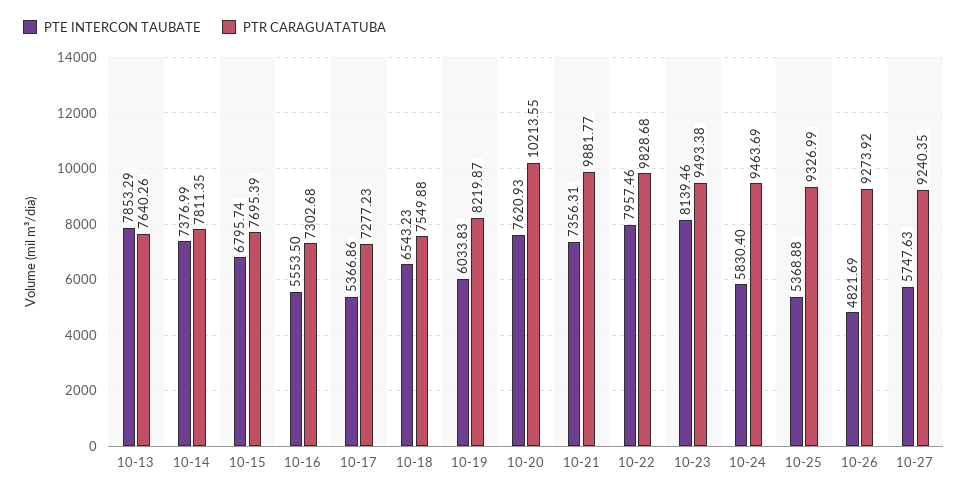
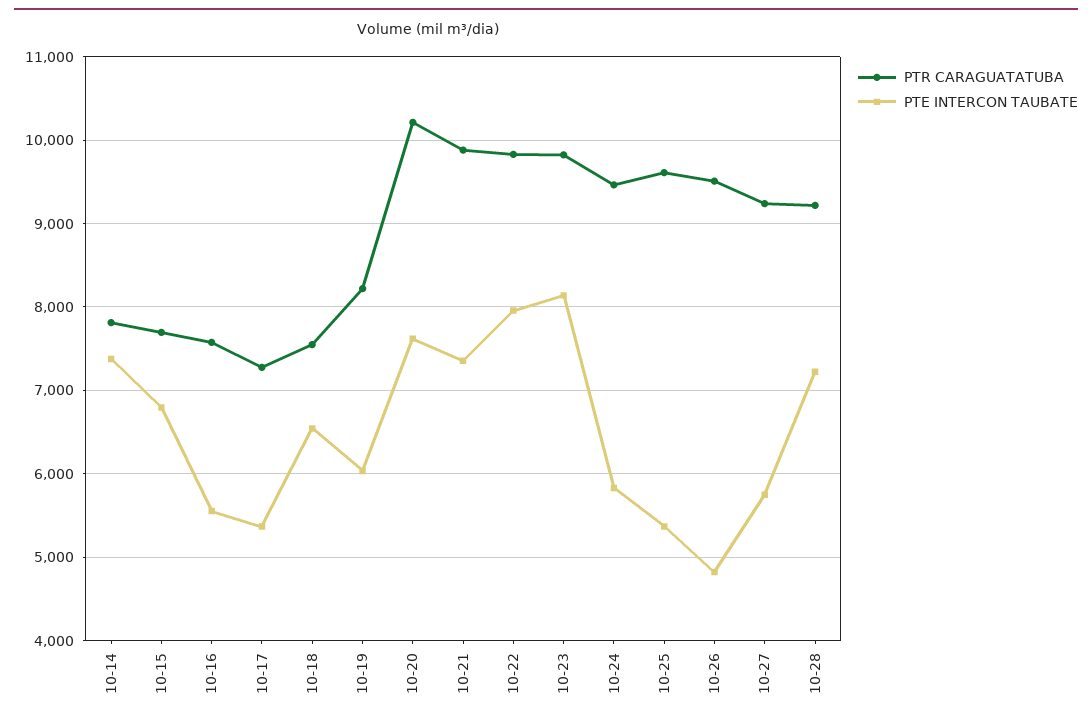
PTE INTERCON TAUBATE, 10-13: 7853.29 -> none
PTR CARAGUATATUBA, 10-13: 7640.26 -> none
PTR CARAGUATATUBA, 10-16: 7302.68 -> 7600
PTR CARAGUATATUBA, 10-23: 9493.38 -> 9800
PTR CARAGUATATUBA, 10-25: 9326.99 -> 9600
PTR CARAGUATATUBA, 10-26: 9273.92 -> 9500
PTR CARAGUATATUBA, 10-28: none -> 9200
PTE INTERCON TAUBATE, 10-28: none -> 7200

